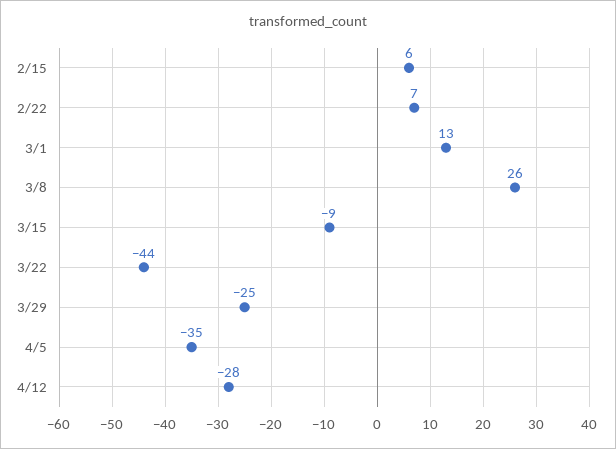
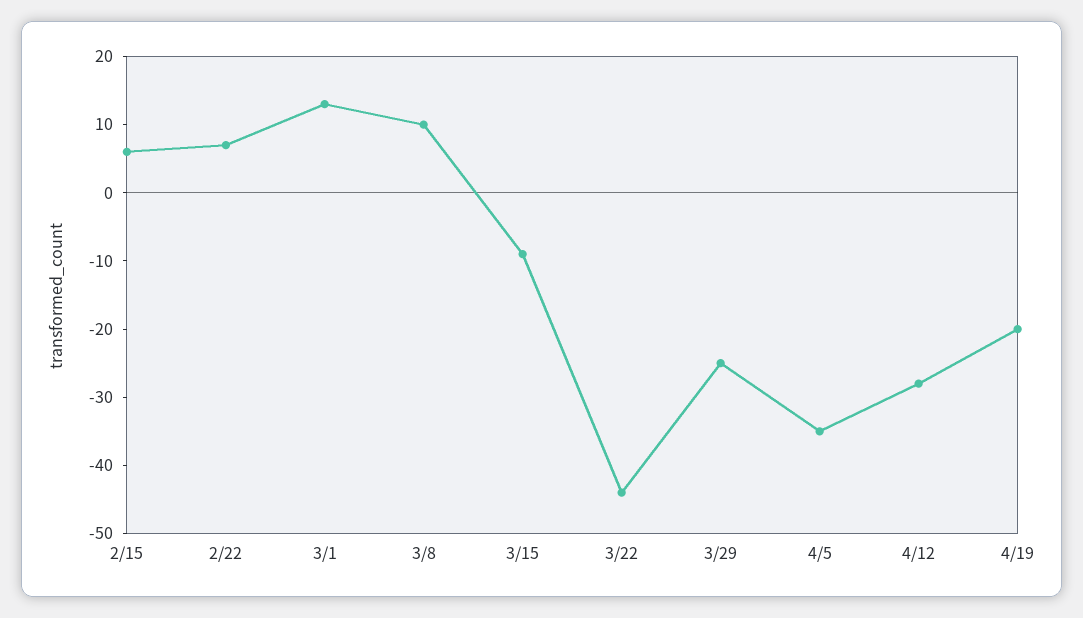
3/8: 26 -> 10
4/19: none -> -20

